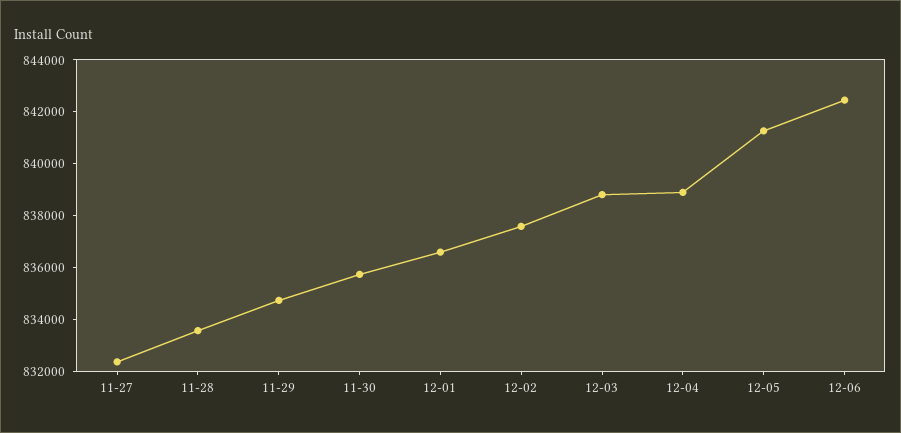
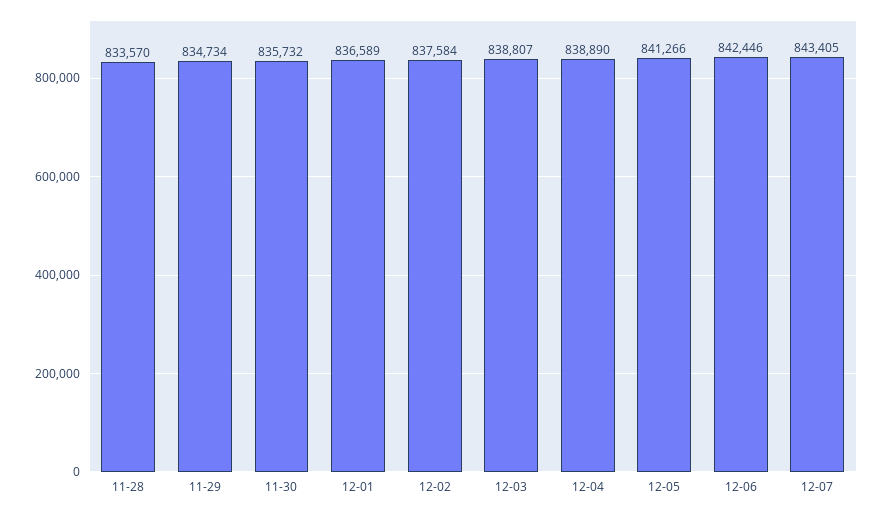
11-27: 832500 -> none
12-07: none -> 843405

